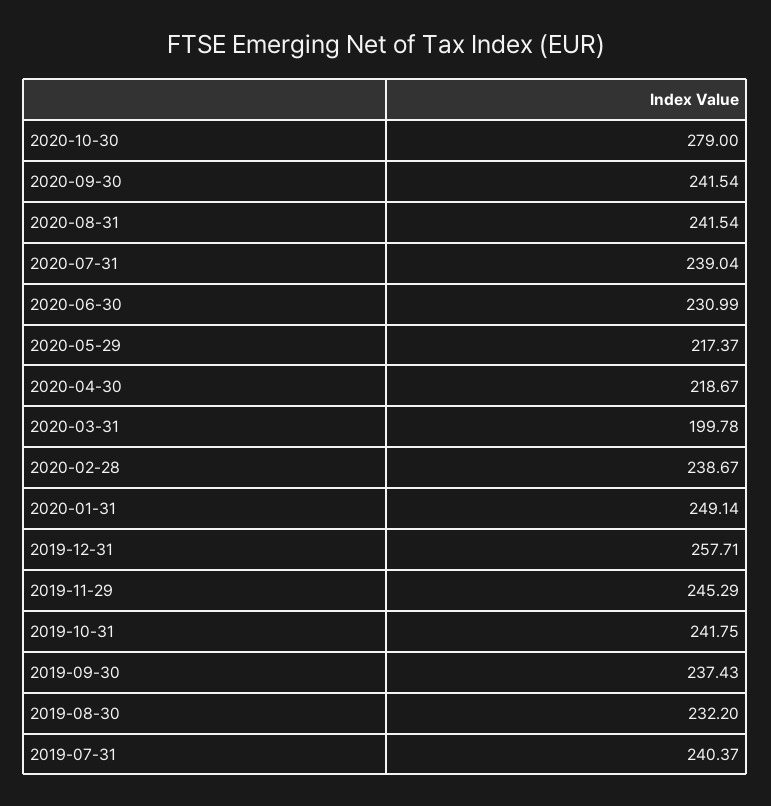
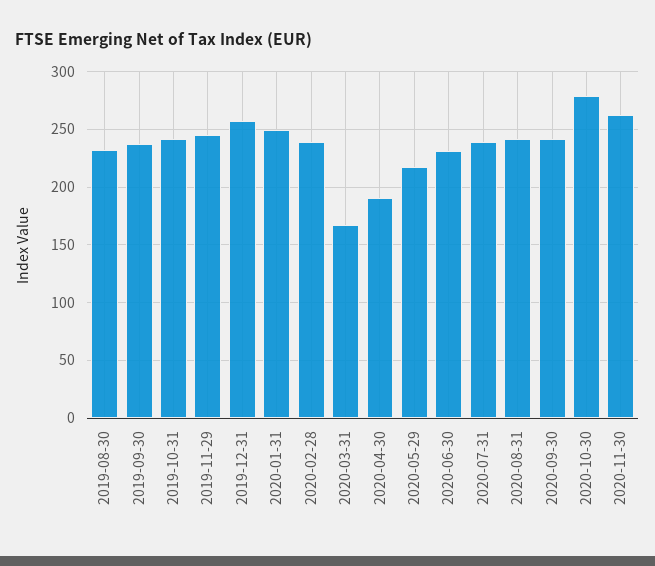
2020-04-30: 218.67 -> 190
2020-03-31: 199.78 -> 170
2019-07-31: 240.37 -> none
2020-11-30: none -> 260

